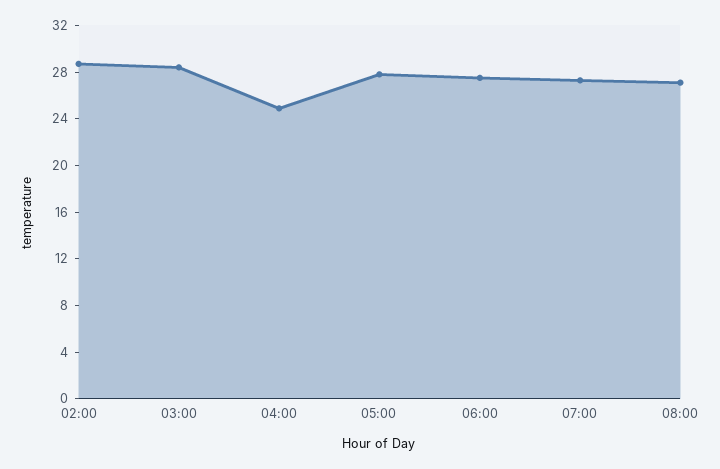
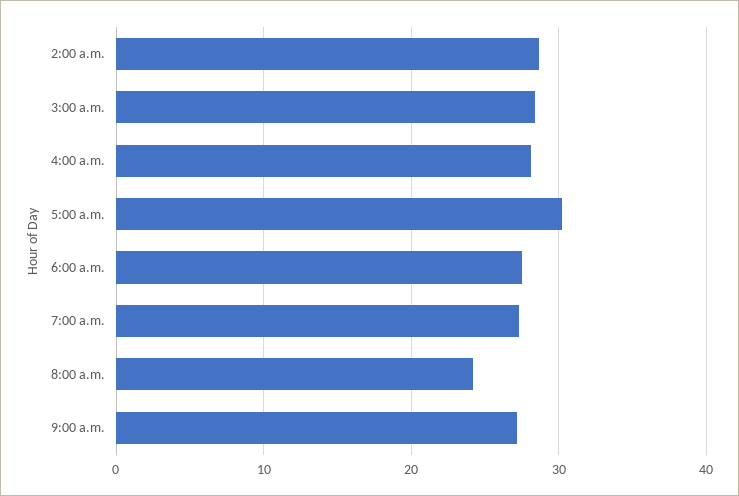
04:00: 25 -> 28
05:00: 28 -> 30
08:00: 27 -> 24
9:00 a.m.: none -> 27

